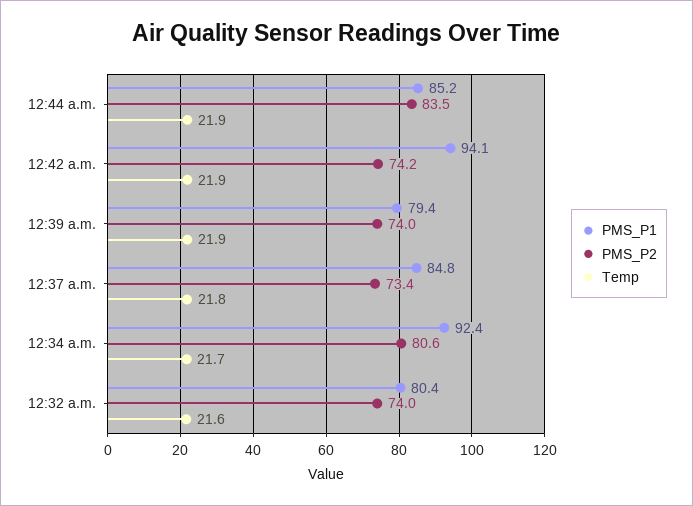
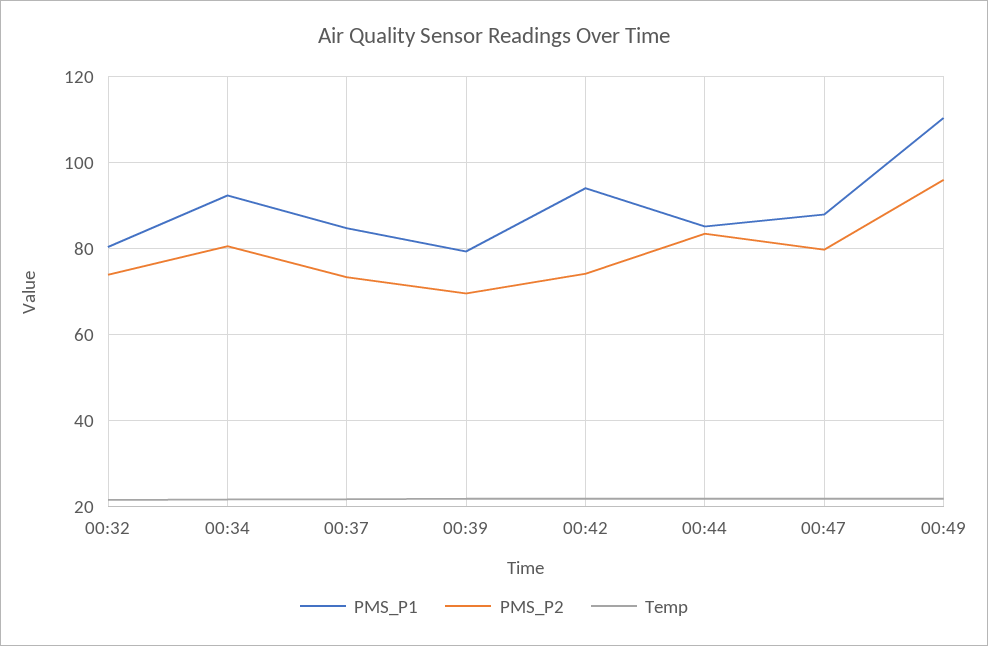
PMS_P2, 12:39 a.m.: 74 -> 70
PMS_P1, 00:47: none -> 88
PMS_P2, 00:47: none -> 80
Temp, 00:47: none -> 22
PMS_P1, 00:49: none -> 110
PMS_P2, 00:49: none -> 96
Temp, 00:49: none -> 22

